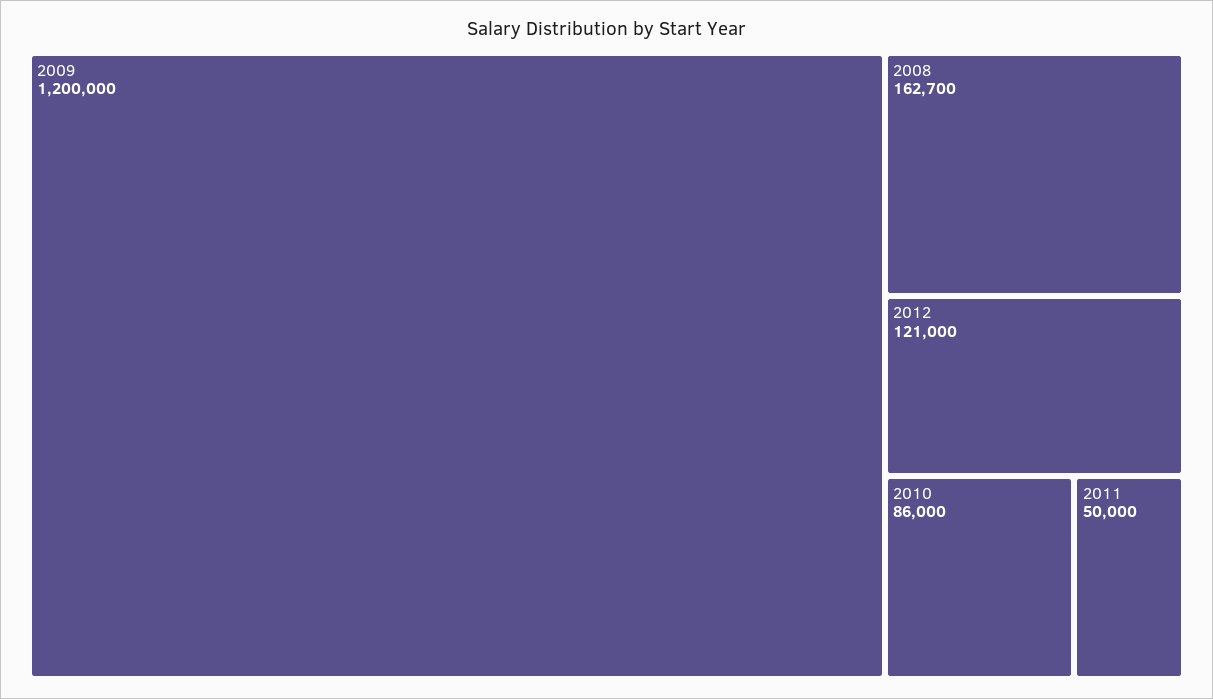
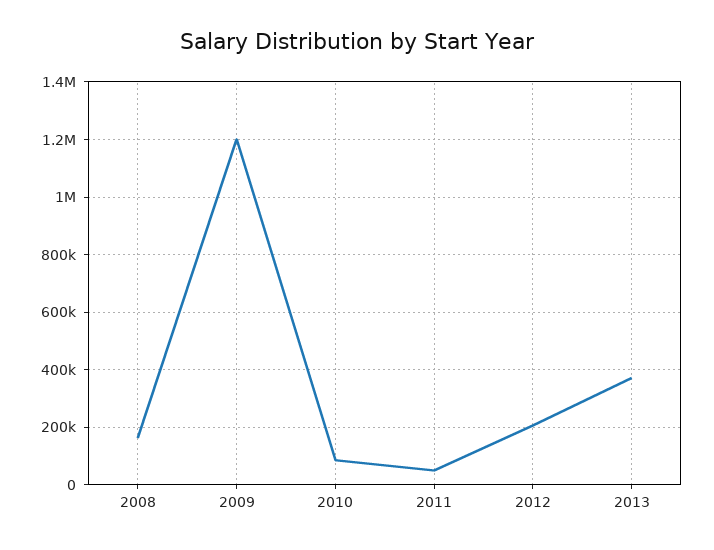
2012: 121000 -> 200000
2013: none -> 375000

